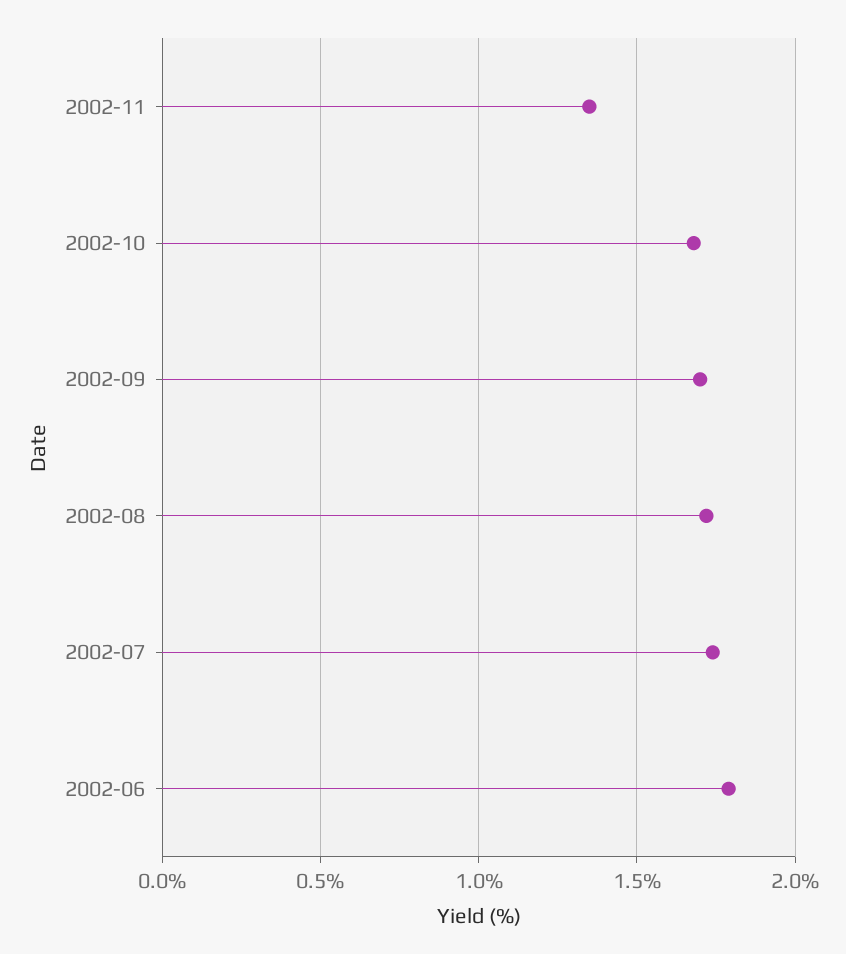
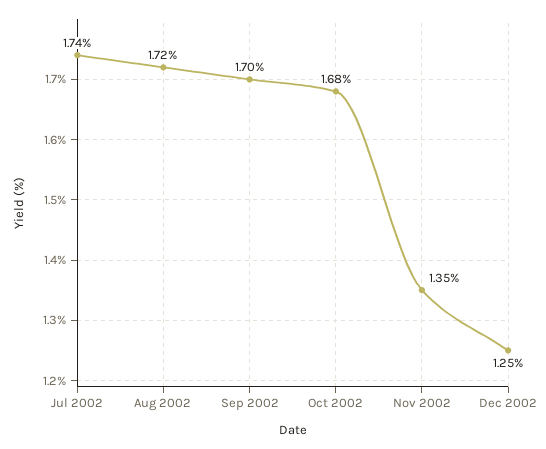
2002-06: 1.8 -> none
Dec 2002: none -> 1.25

